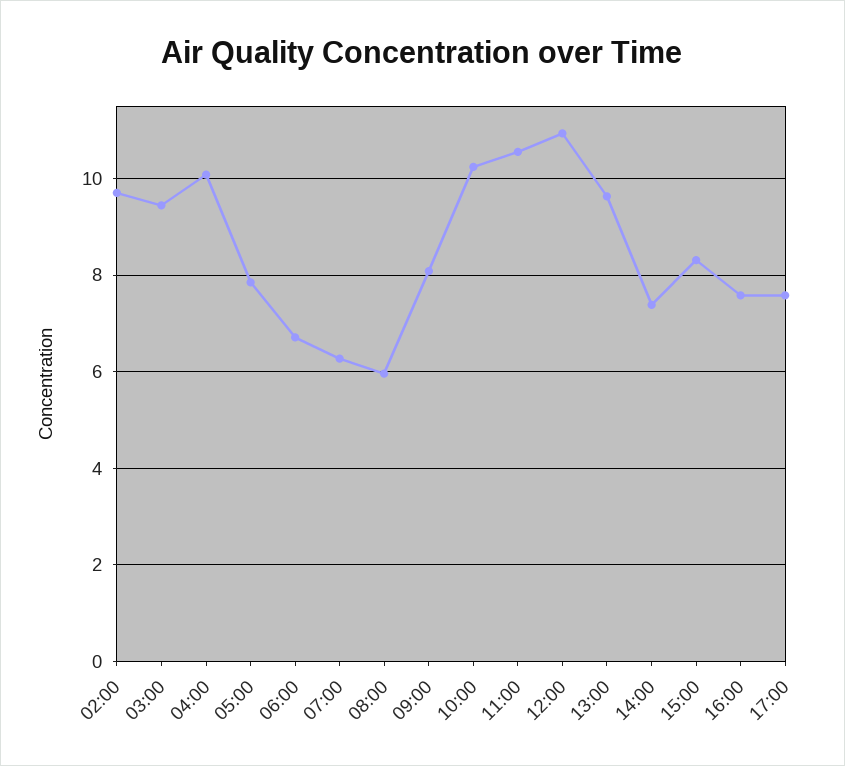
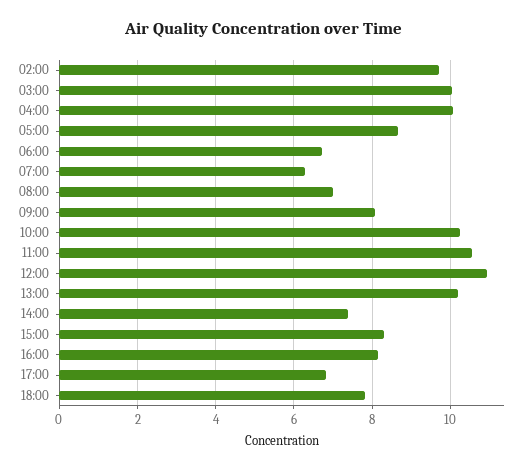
03:00: 9.4 -> 10
05:00: 7.8 -> 8.6
08:00: 6 -> 7
13:00: 9.6 -> 10.2
16:00: 7.6 -> 8.2
17:00: 7.6 -> 6.8
18:00: none -> 7.8

